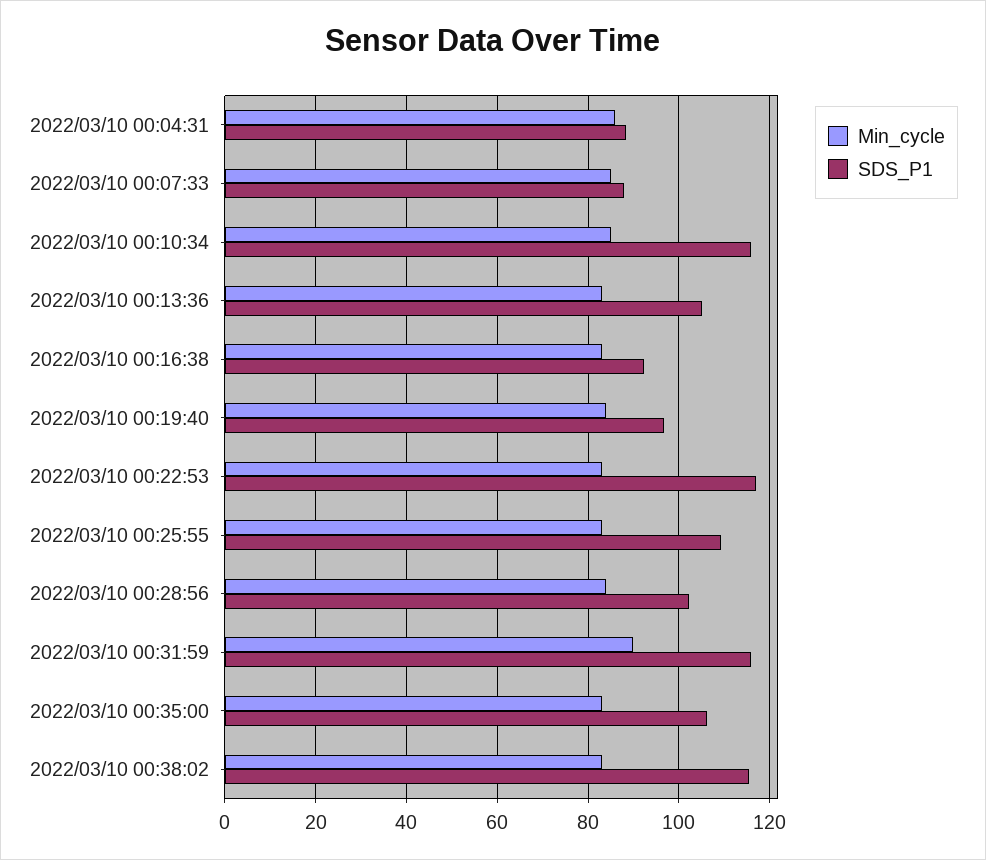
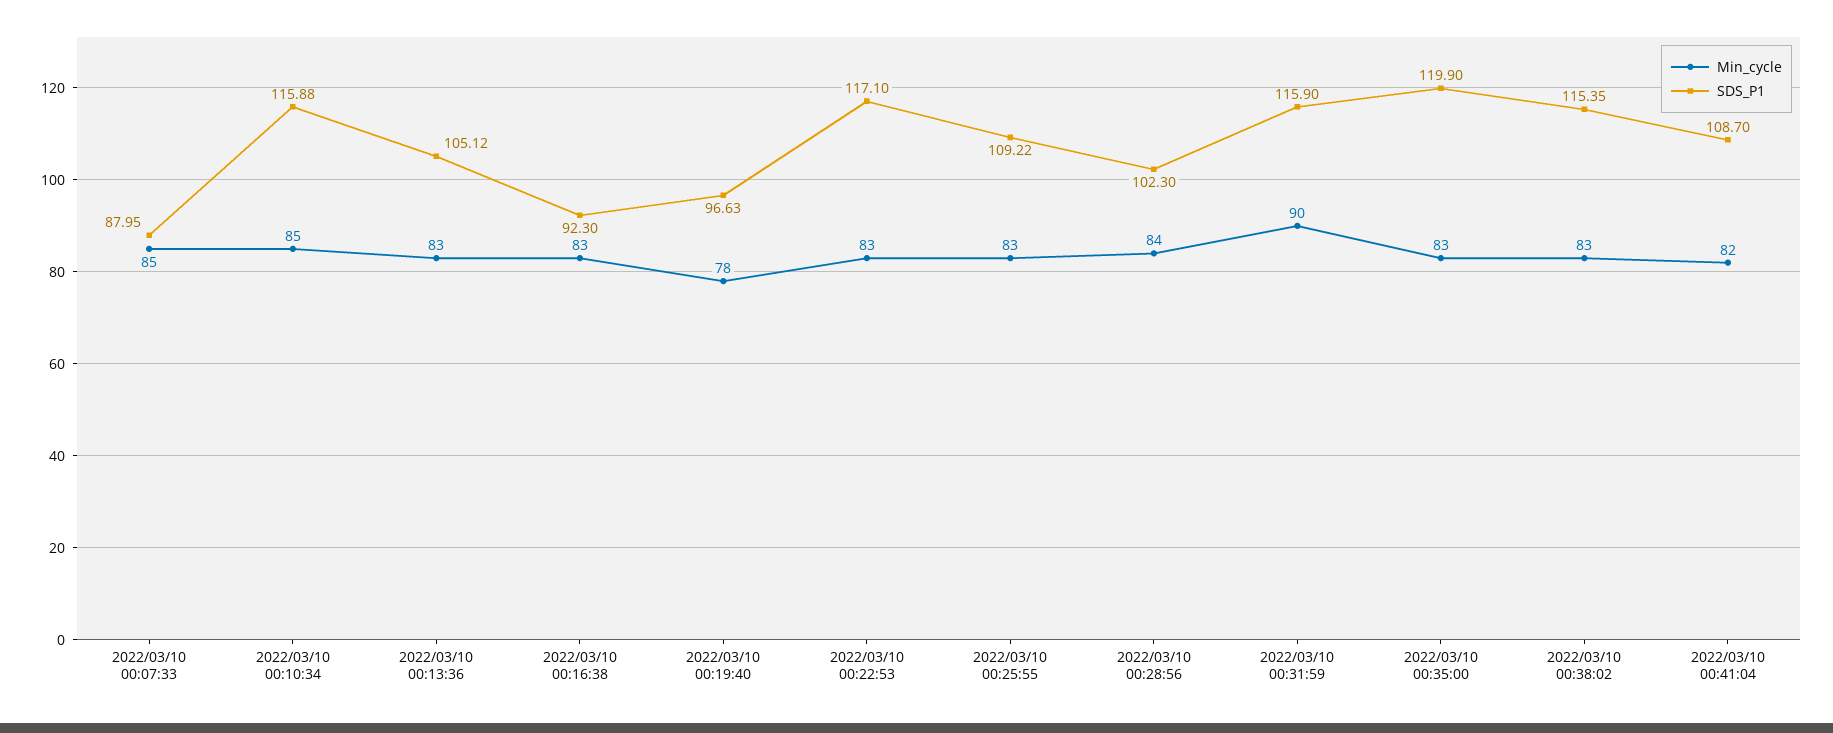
Min_cycle, 2022/03/10 00:04:31: 86 -> none
SDS_P1, 2022/03/10 00:04:31: 88 -> none
Min_cycle, 2022/03/10 00:19:40: 84 -> 78
SDS_P1, 2022/03/10 00:35:00: 106 -> 119.9
Min_cycle, 2022/03/10 00:41:04: none -> 82
SDS_P1, 2022/03/10 00:41:04: none -> 108.7

